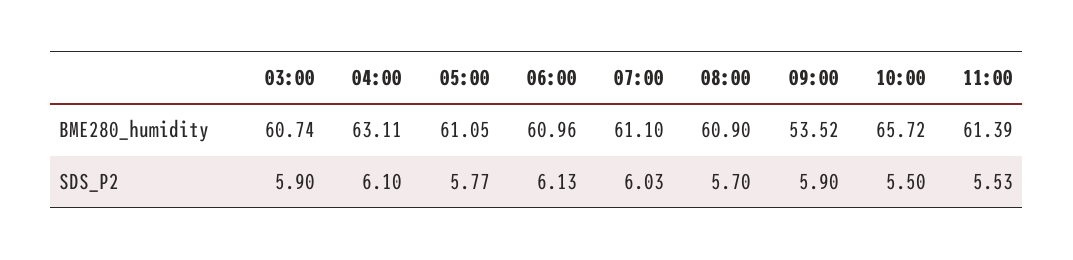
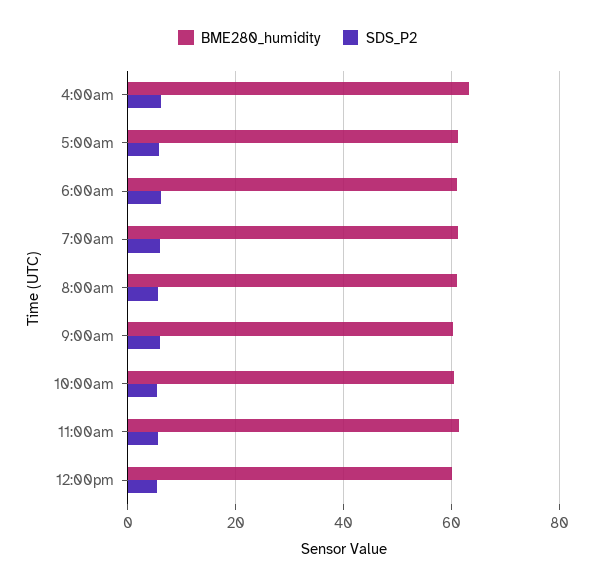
BME280_humidity, 03:00: 60.74 -> none
BME280_humidity, 09:00: 53.52 -> 60
BME280_humidity, 10:00: 65.72 -> 60
SDS_P2, 03:00: 5.9 -> none
BME280_humidity, 12:00pm: none -> 60
SDS_P2, 12:00pm: none -> 6

